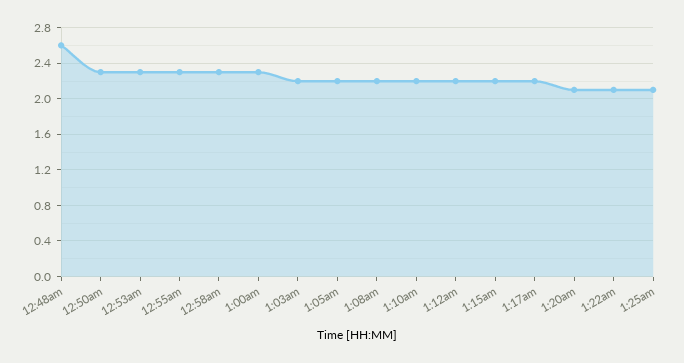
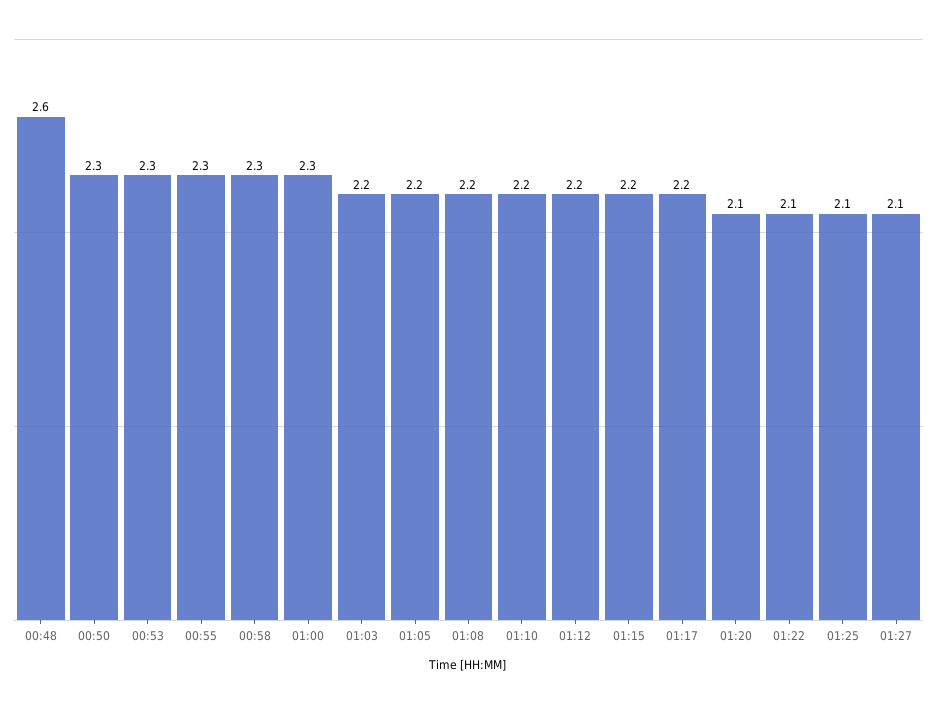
01:27: none -> 2.1

